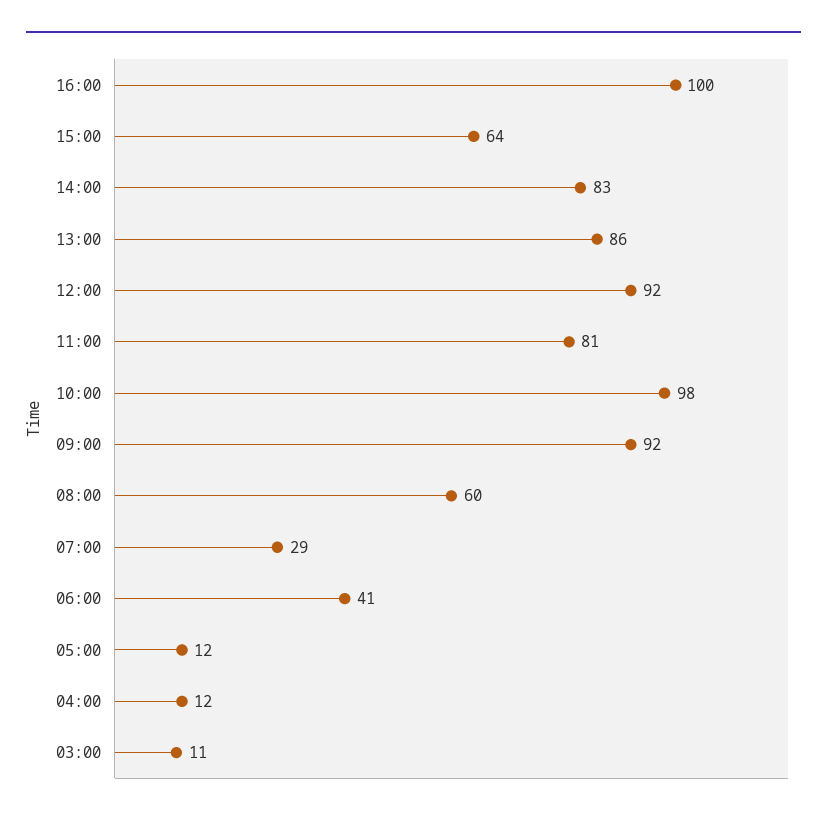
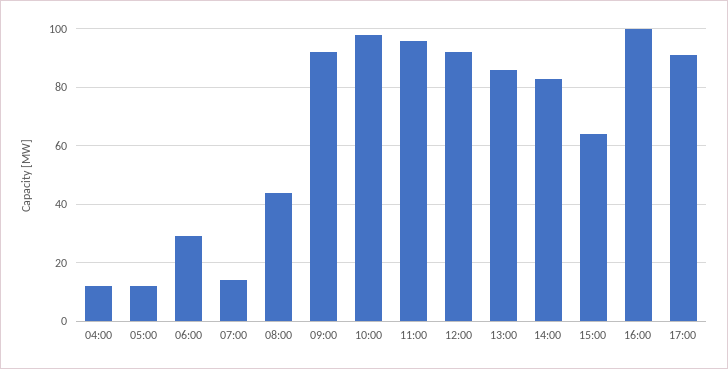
11:00: 81 -> 95
08:00: 60 -> 45
07:00: 29 -> 15
06:00: 41 -> 30
03:00: 11 -> none
17:00: none -> 90

